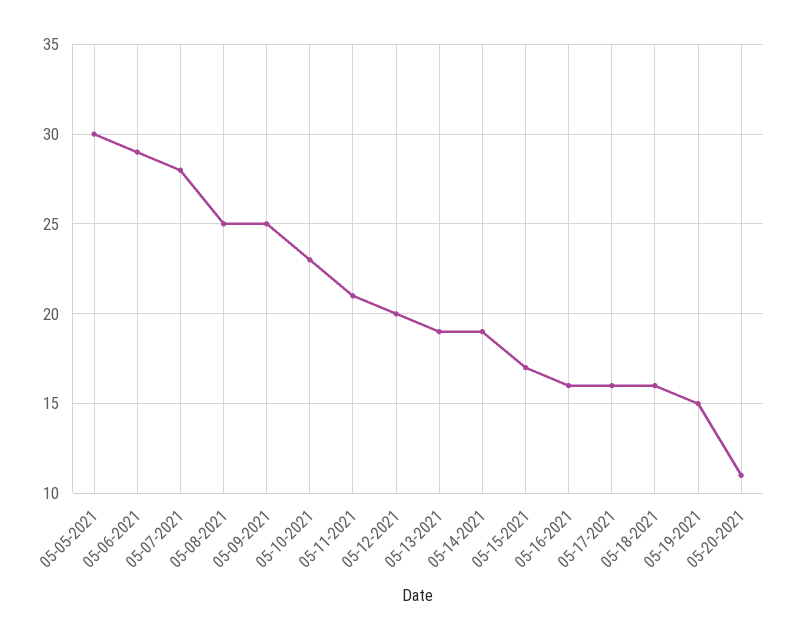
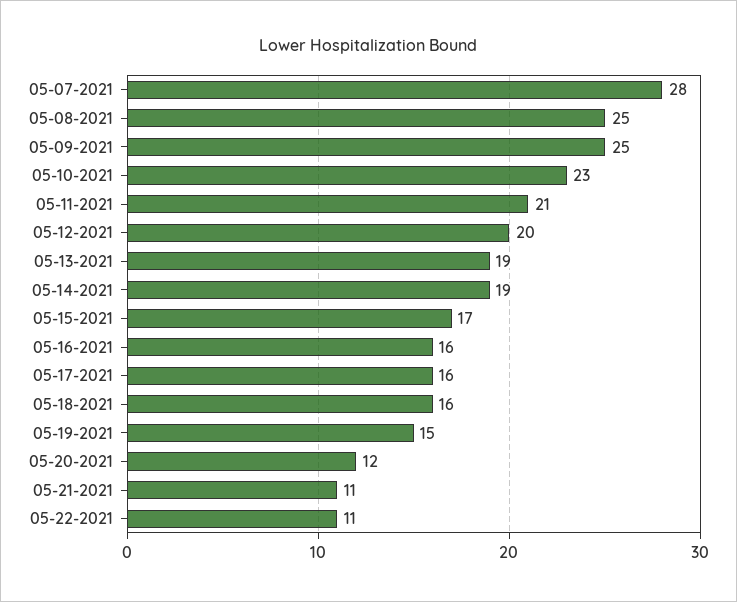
05-05-2021: 30 -> none
05-06-2021: 29 -> none
05-20-2021: 11 -> 12
05-21-2021: none -> 11
05-22-2021: none -> 11

